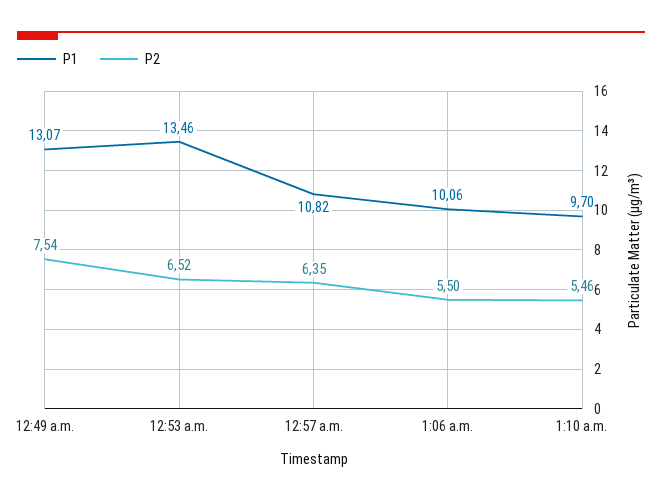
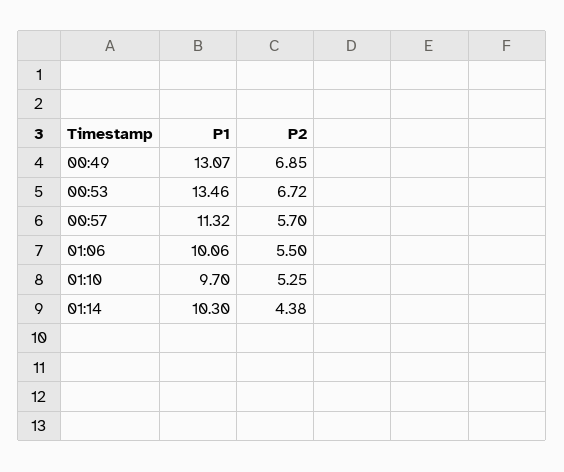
P2, 12:49 a.m.: 7.54 -> 6.85
P2, 12:53 a.m.: 6.52 -> 6.72
P1, 12:57 a.m.: 10.82 -> 11.32
P2, 12:57 a.m.: 6.35 -> 5.7
P2, 1:10 a.m.: 5.46 -> 5.25
P1, 01:14: none -> 10.3
P2, 01:14: none -> 4.38

